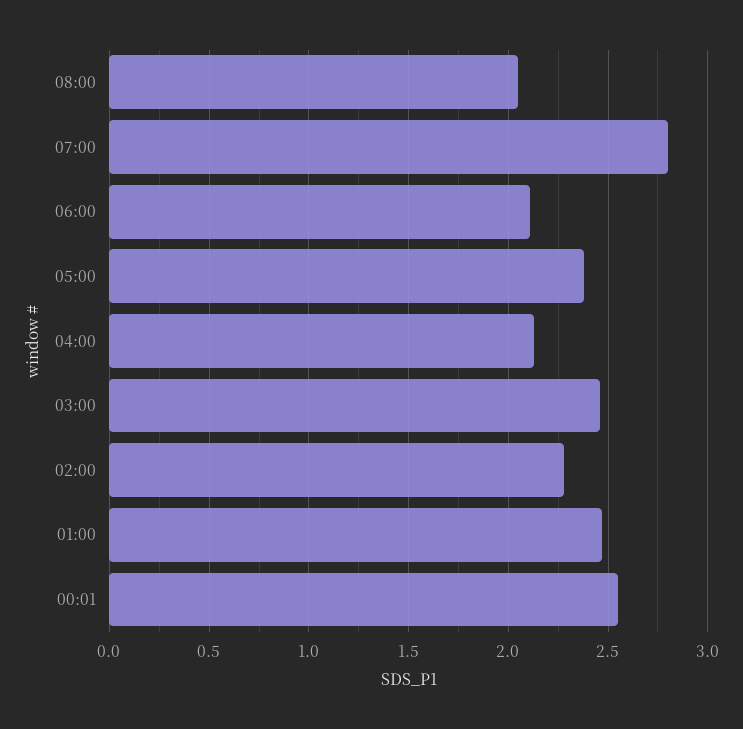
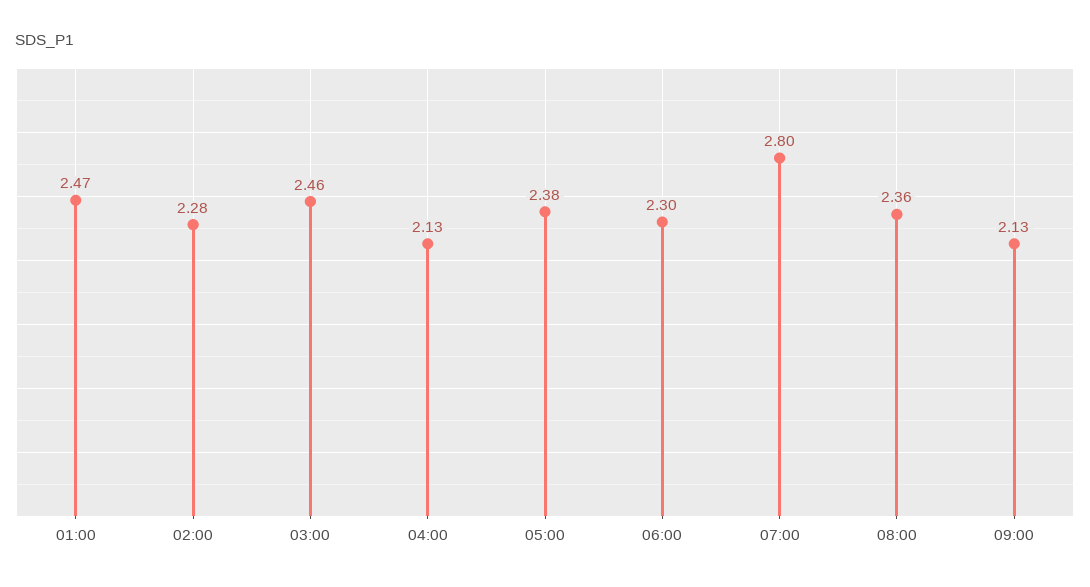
08:00: 2.05 -> 2.36
06:00: 2.1 -> 2.3
00:01: 2.55 -> none
09:00: none -> 2.13

